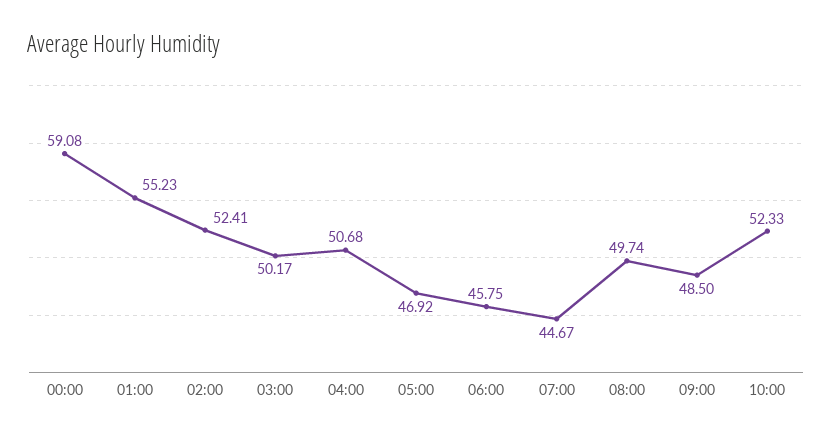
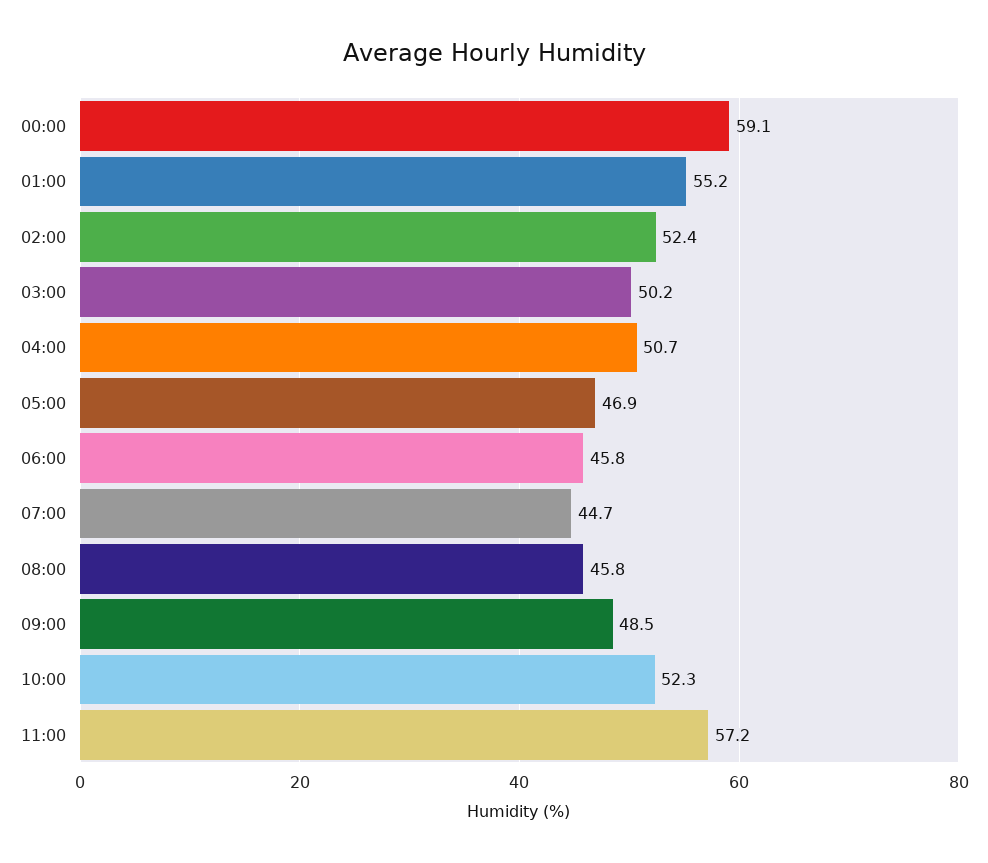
08:00: 49.74 -> 45.8
11:00: none -> 57.2

